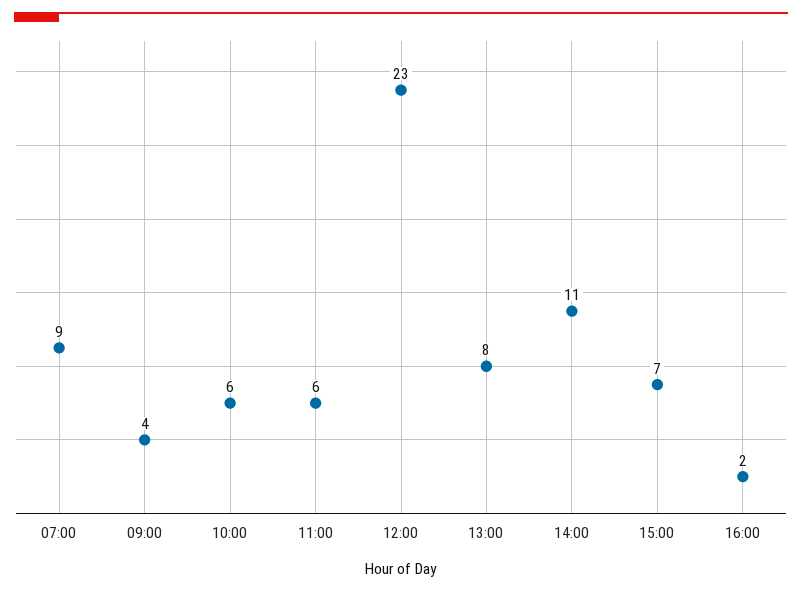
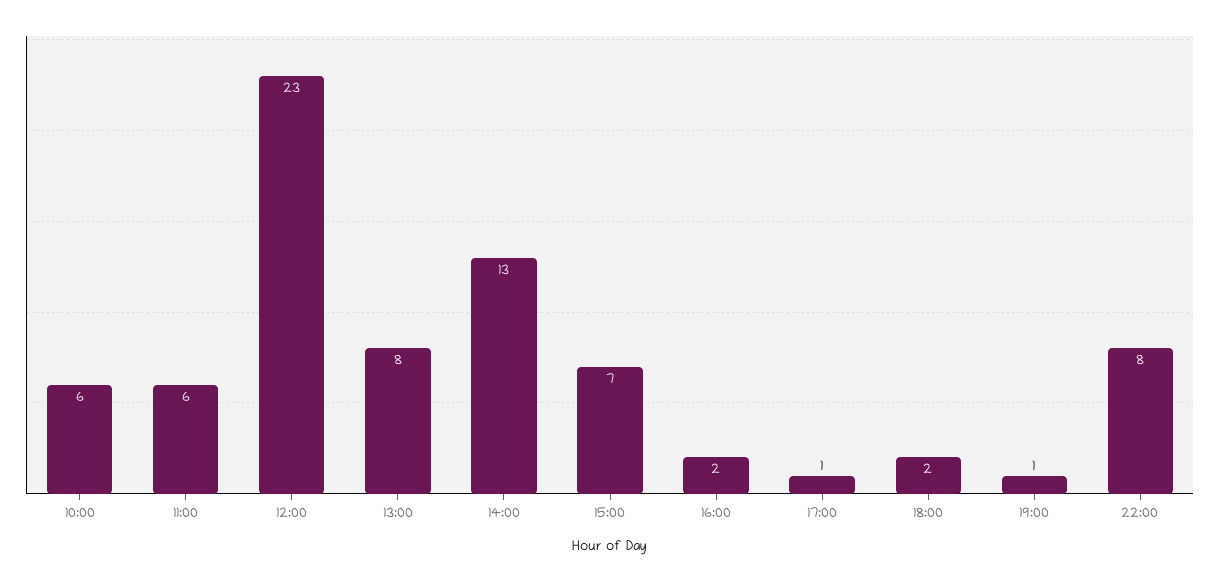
07:00: 9 -> none
09:00: 4 -> none
14:00: 11 -> 13
17:00: none -> 1
18:00: none -> 2
19:00: none -> 1
22:00: none -> 8

